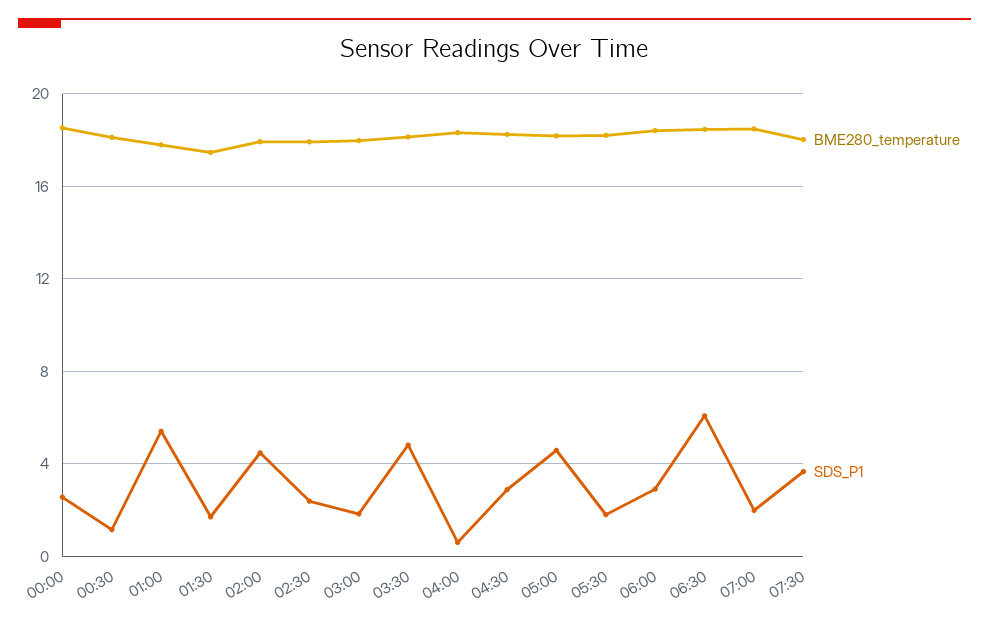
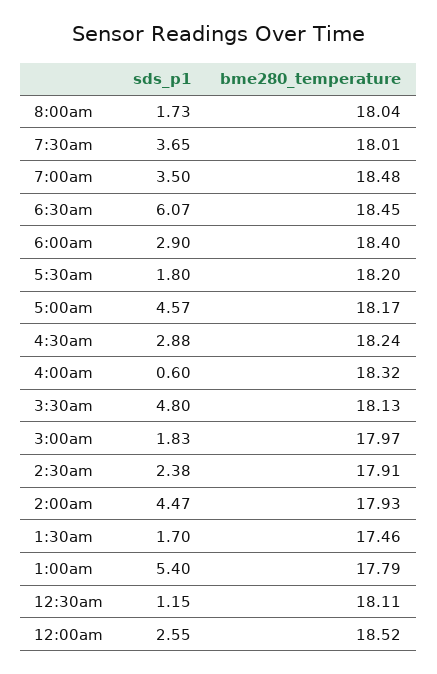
SDS_P1, 07:00: 2 -> 3.5
SDS_P1, 8:00am: none -> 1.73
BME280_temperature, 8:00am: none -> 18.04

